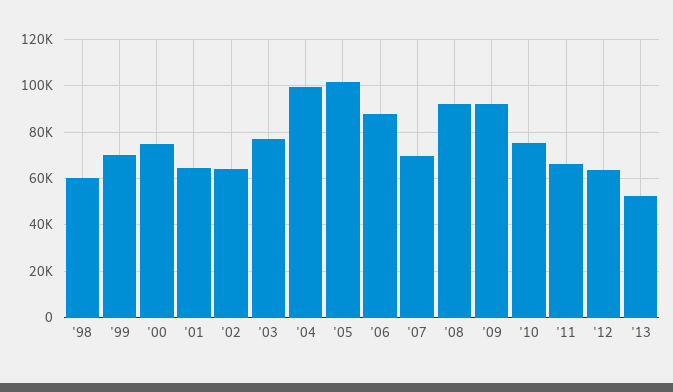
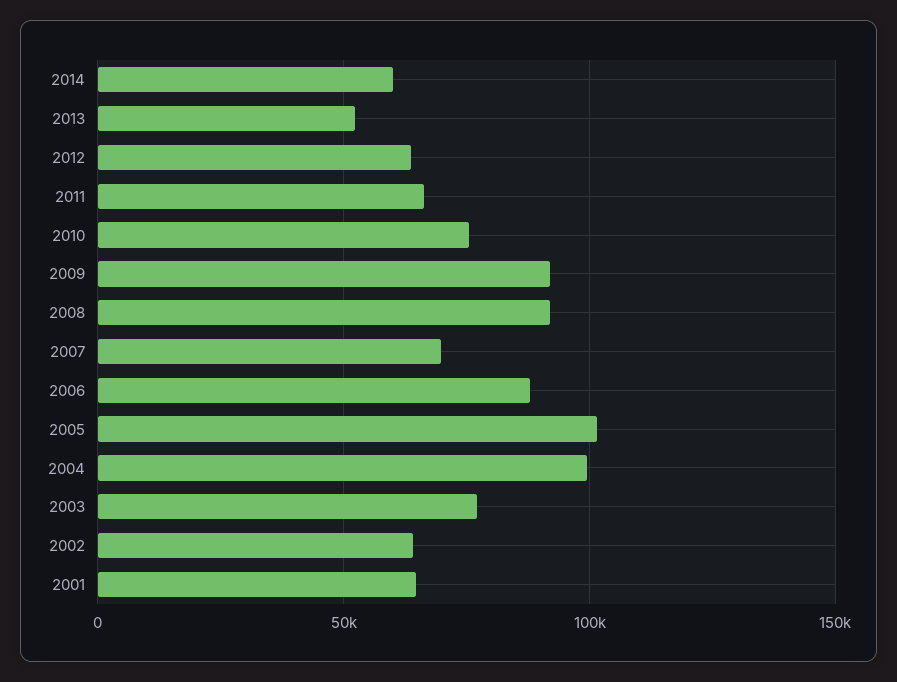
'98: 60000 -> none
'99: 70000 -> none
'00: 75000 -> none
2014: none -> 60000

